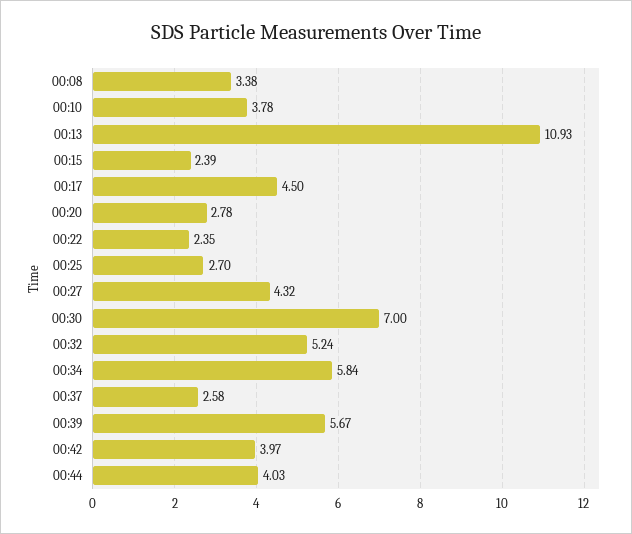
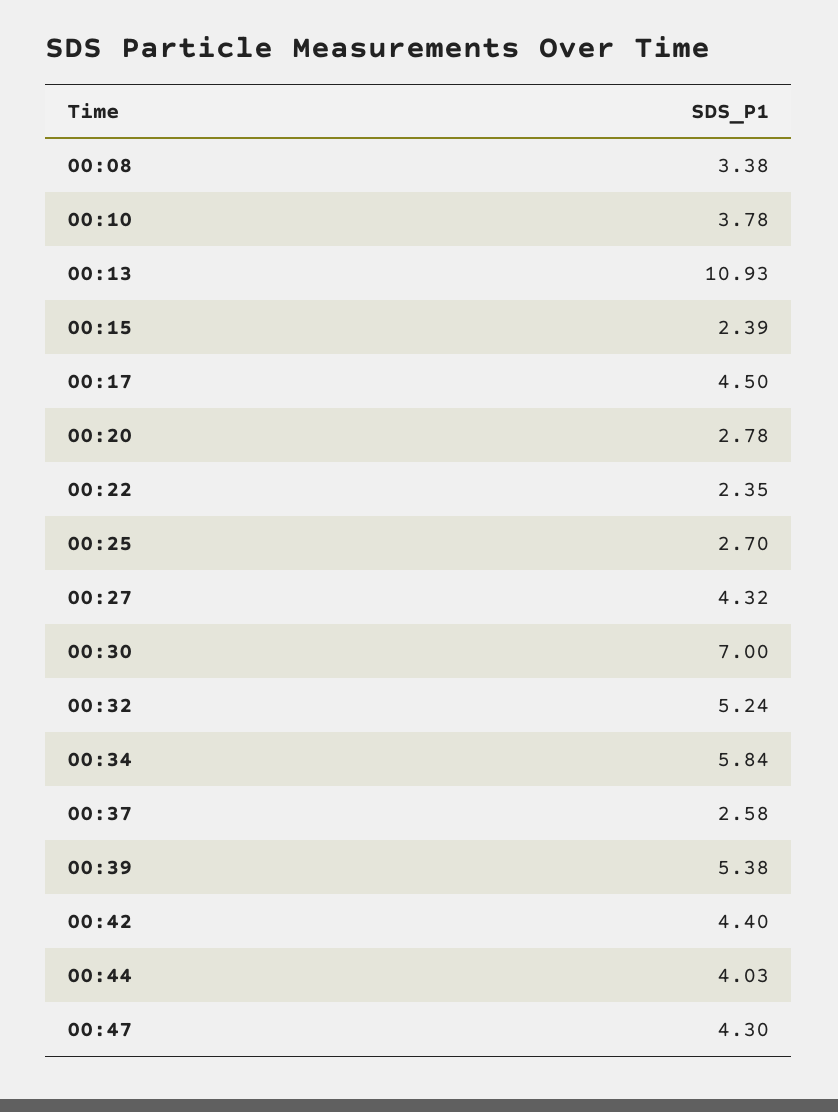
00:39: 5.67 -> 5.38
00:42: 3.97 -> 4.4
00:47: none -> 4.3

